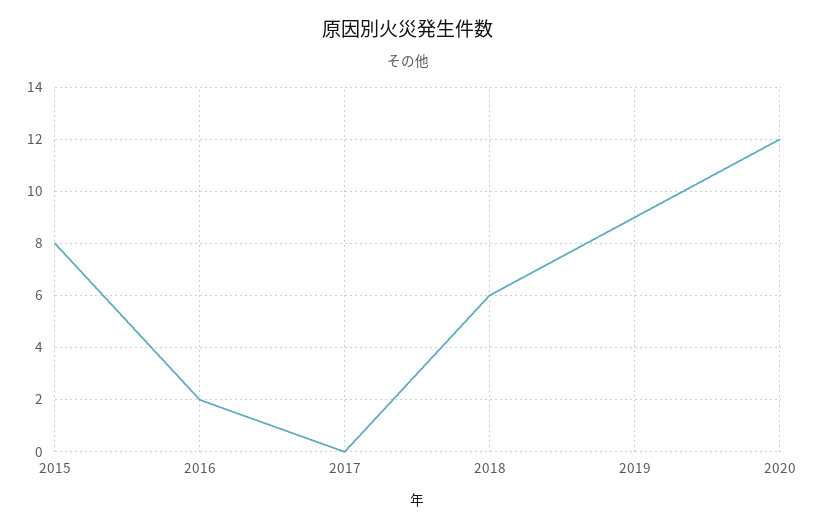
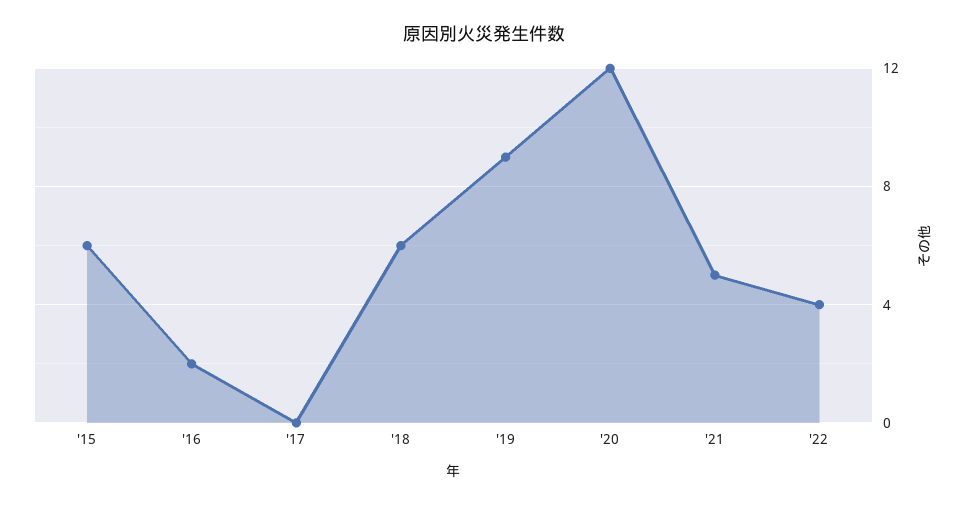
2015: 8 -> 6
'21: none -> 5
'22: none -> 4

